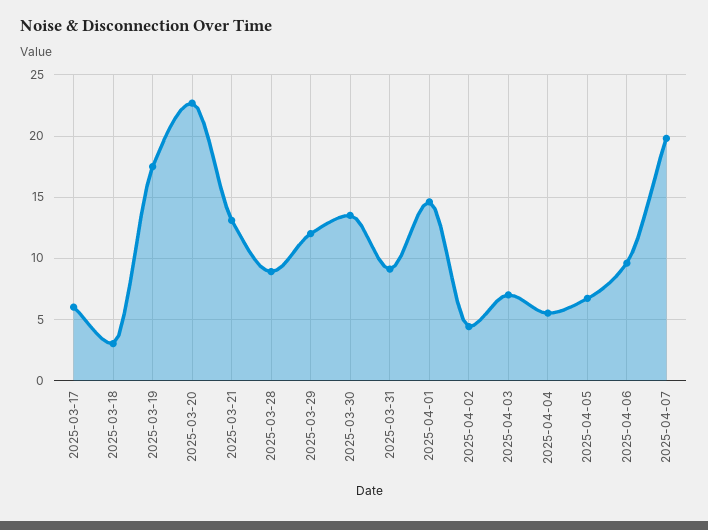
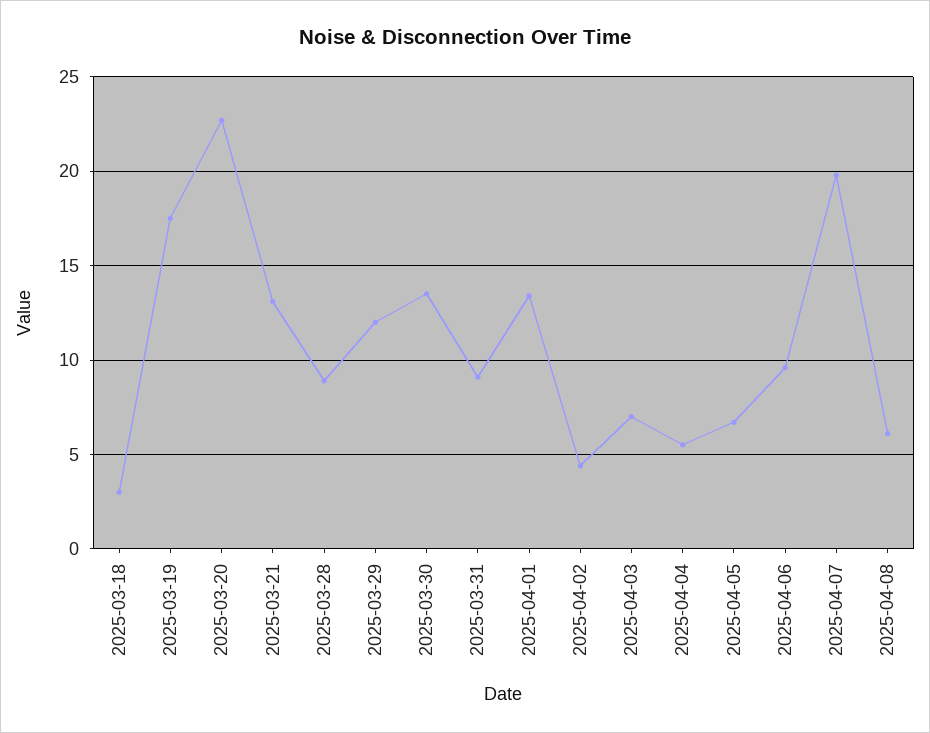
2025-03-17: 6 -> none
2025-04-01: 14.5 -> 13.5
2025-04-08: none -> 6

